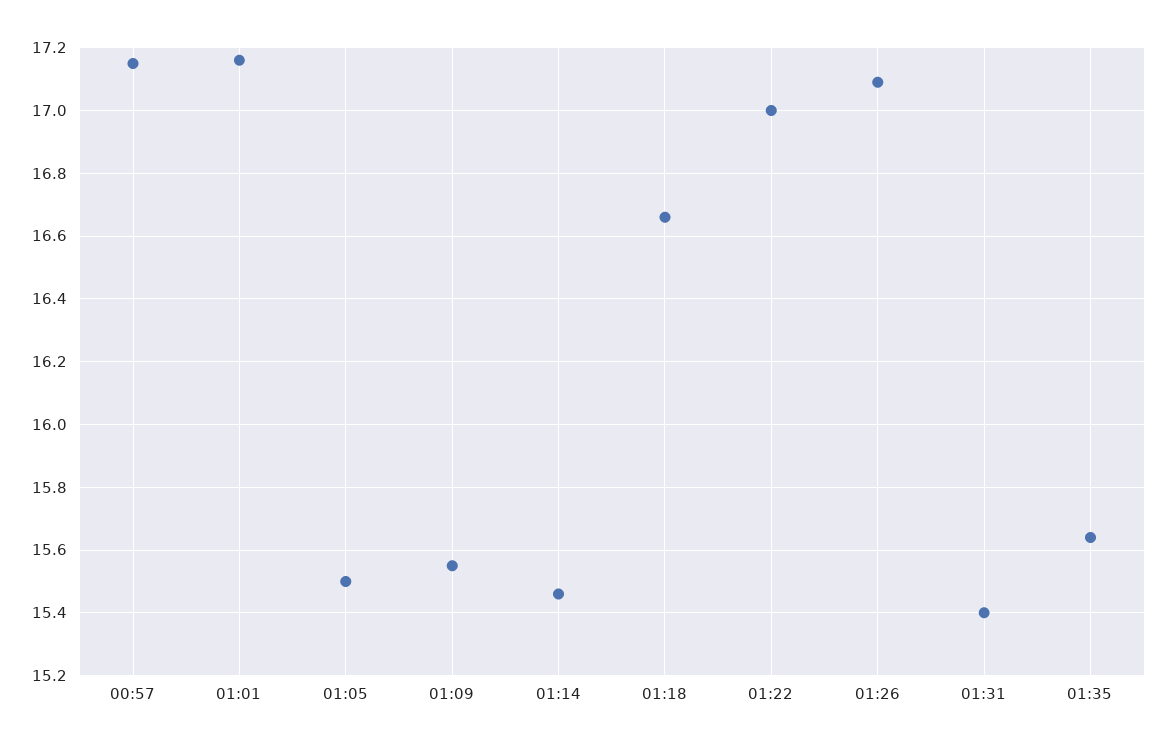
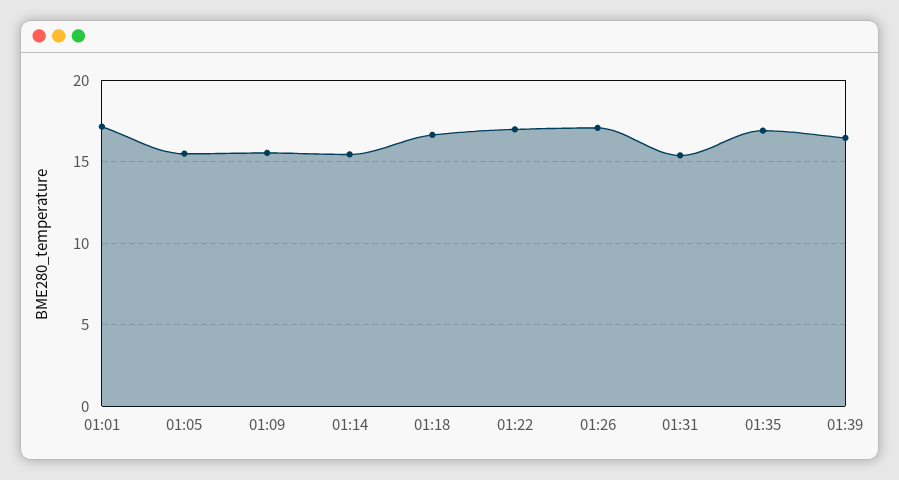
00:57: 17.15 -> none
01:35: 15.65 -> 17
01:39: none -> 16.5

